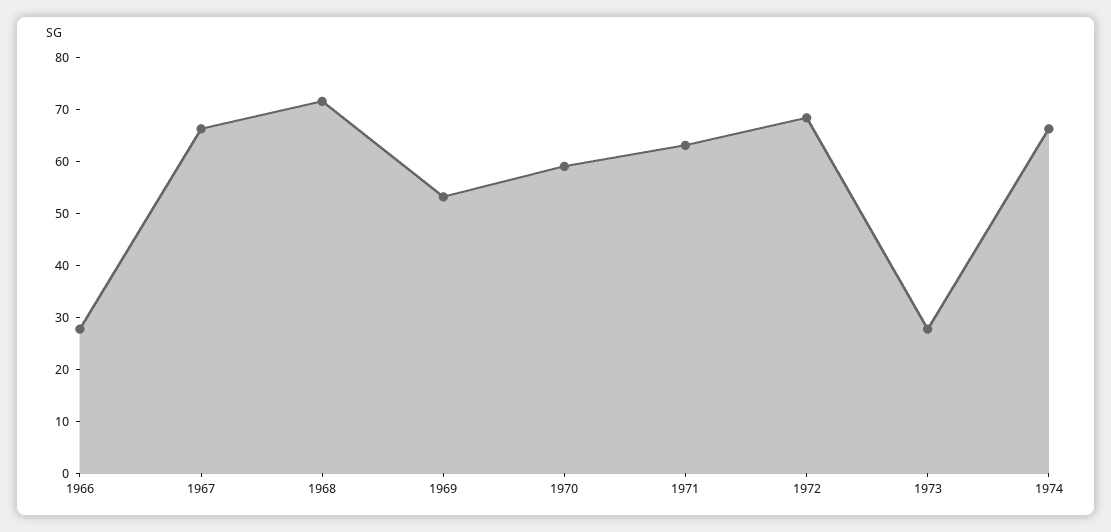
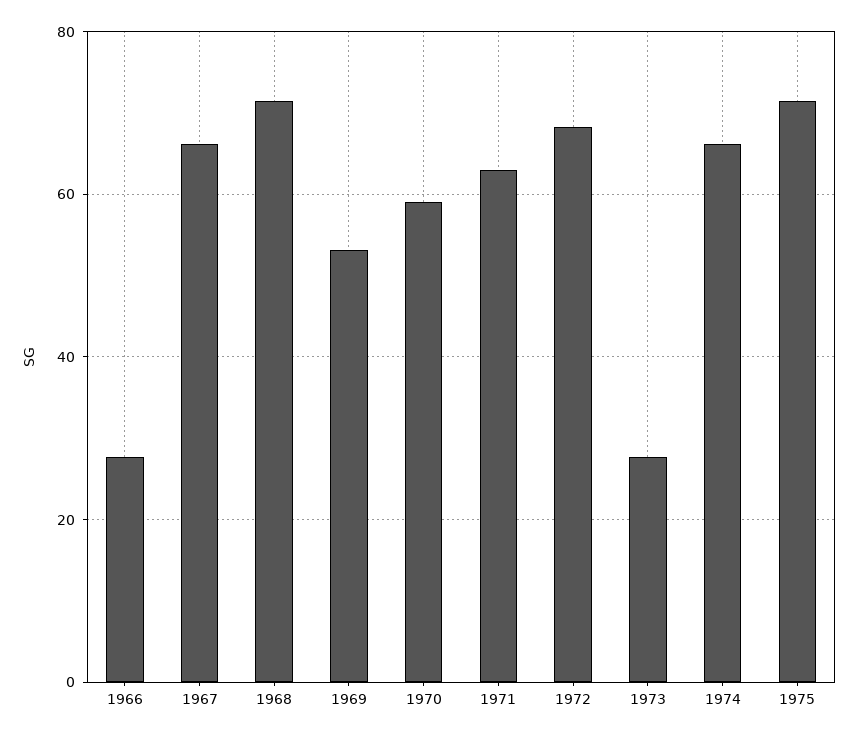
1975: none -> 72

